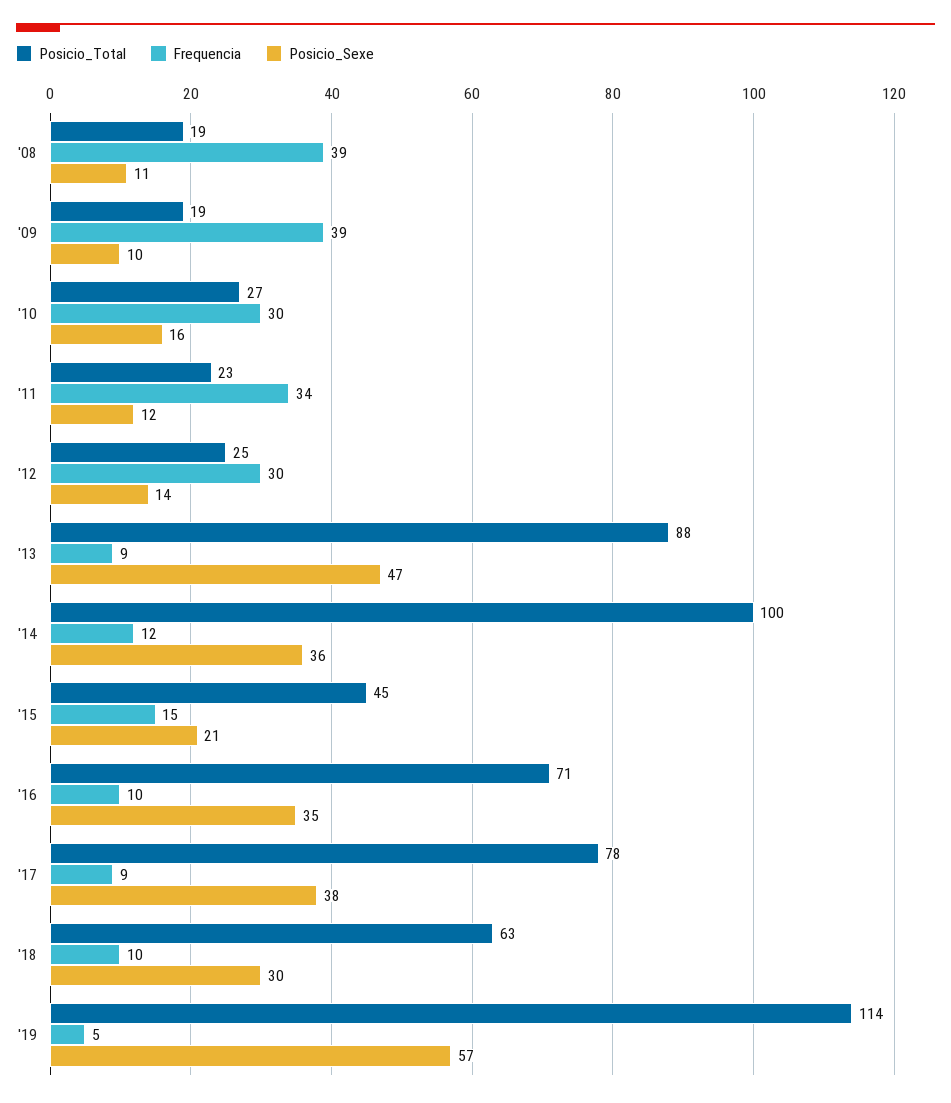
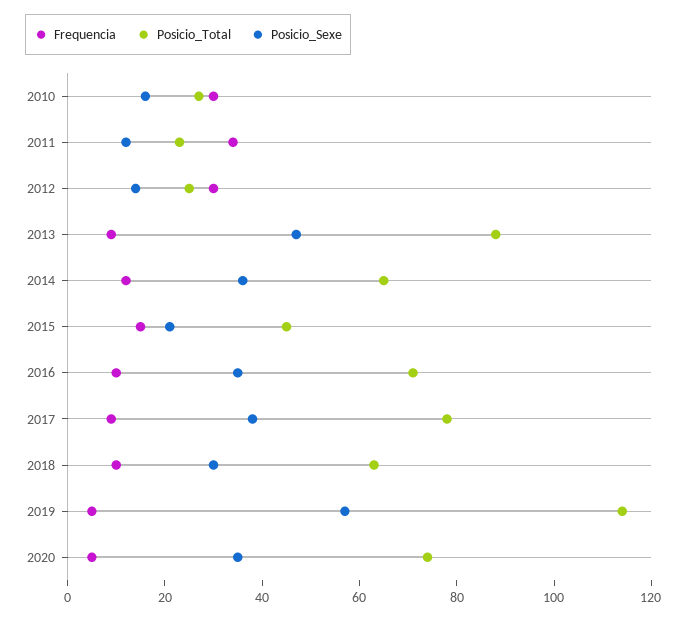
Posicio_Total, '08: 19 -> none
Frequencia, '08: 39 -> none
Posicio_Sexe, '08: 11 -> none
Posicio_Total, '09: 19 -> none
Frequencia, '09: 39 -> none
Posicio_Sexe, '09: 10 -> none
Posicio_Total, '14: 100 -> 65
Frequencia, 2020: none -> 5
Posicio_Total, 2020: none -> 75
Posicio_Sexe, 2020: none -> 35

